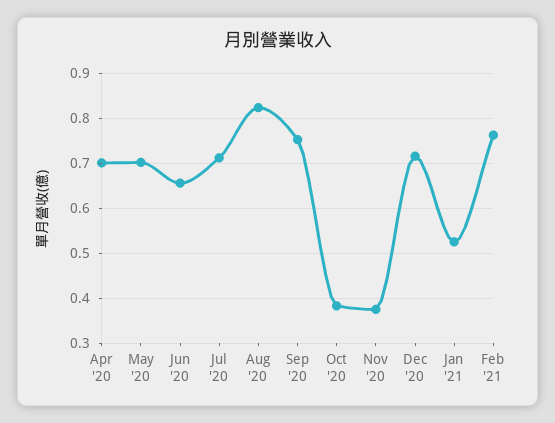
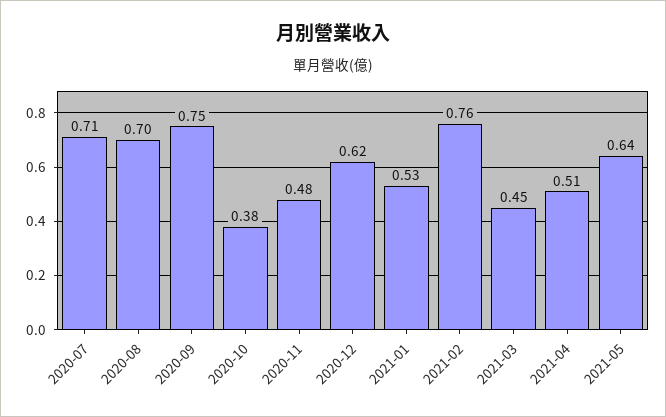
Apr '20: 0.7 -> none
May '20: 0.7 -> none
Jun '20: 0.66 -> none
Aug '20: 0.82 -> 0.7
Nov '20: 0.38 -> 0.48
Dec '20: 0.72 -> 0.62
2021-03: none -> 0.45
2021-04: none -> 0.51
2021-05: none -> 0.64

